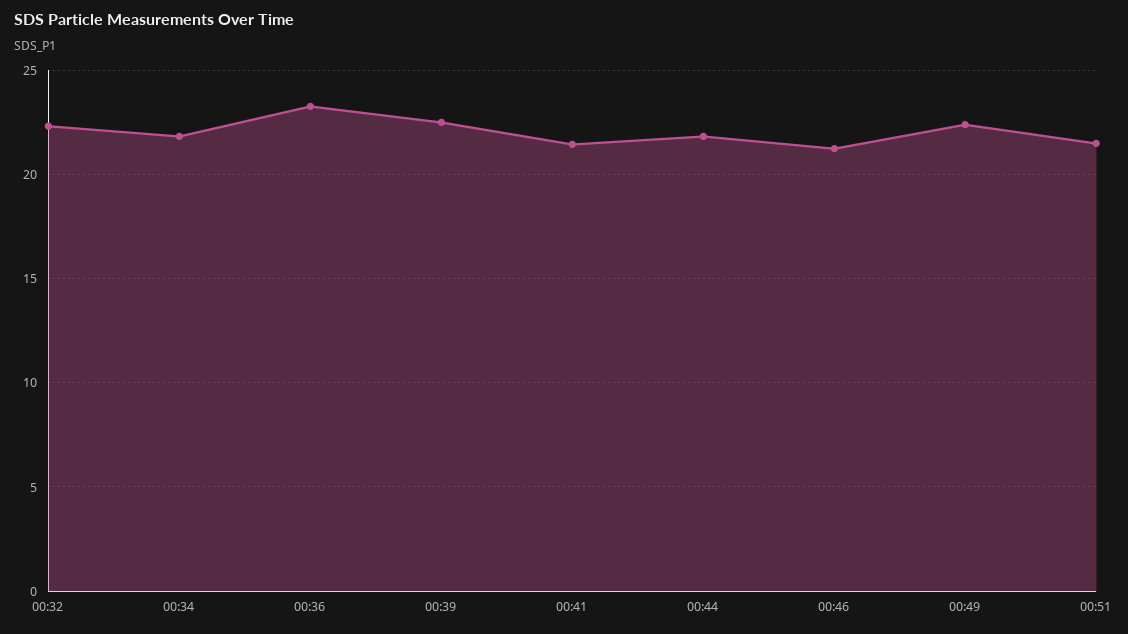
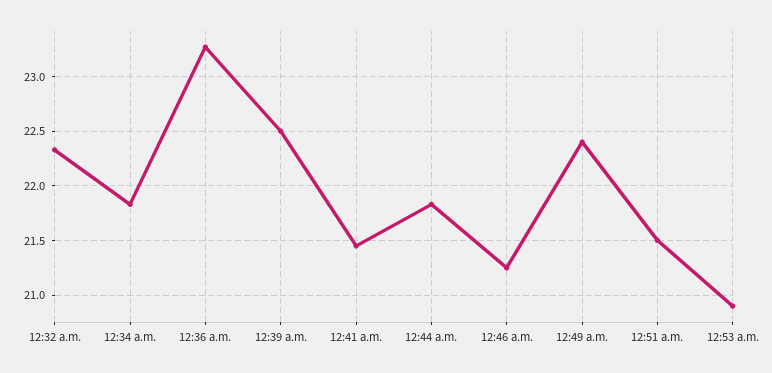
12:53 a.m.: none -> 20.9

